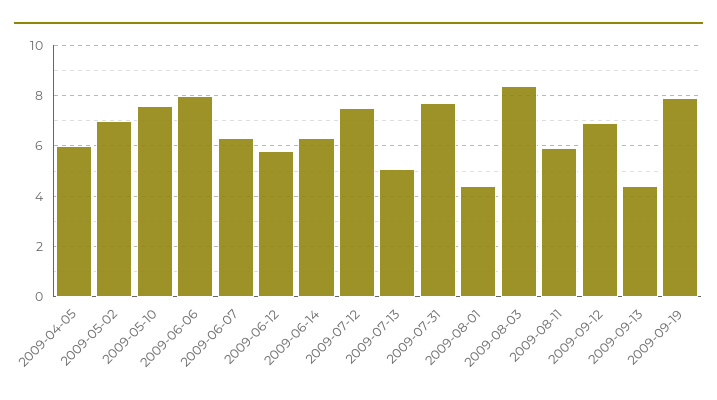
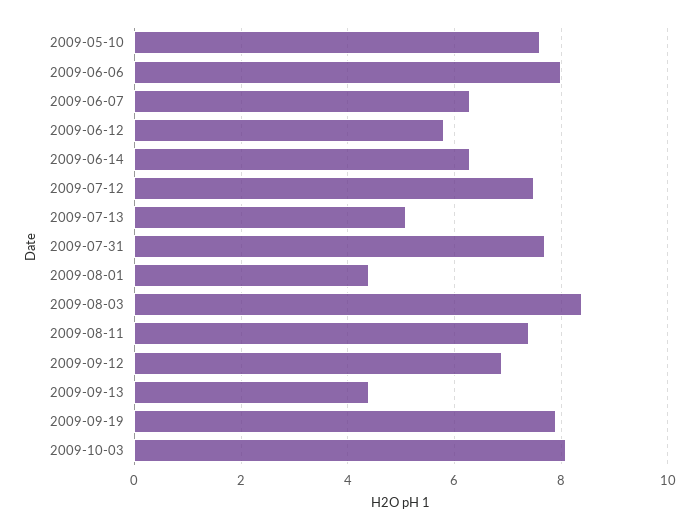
2009-04-05: 6 -> none
2009-05-02: 7 -> none
2009-08-11: 6 -> 7.5
2009-10-03: none -> 8

